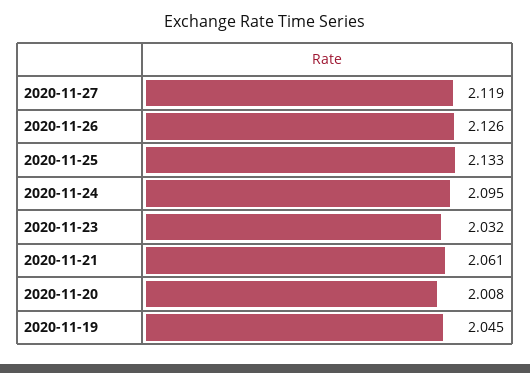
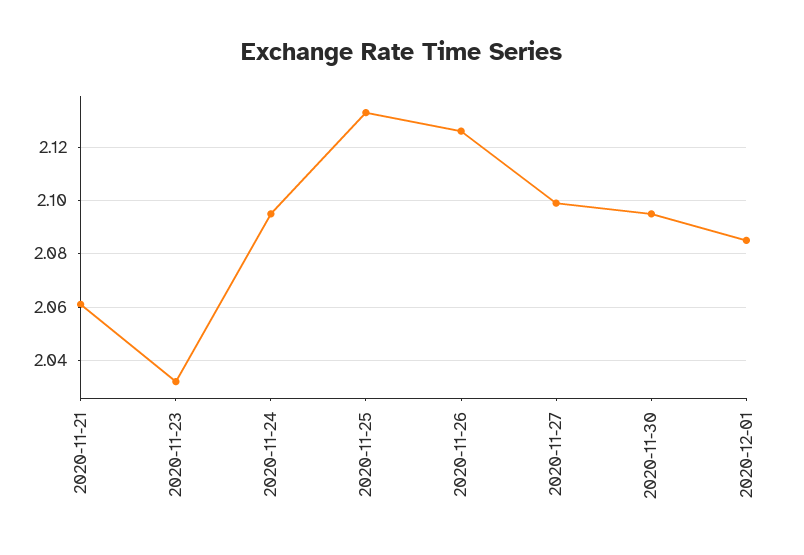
2020-11-27: 2.119 -> 2.1
2020-11-20: 2.008 -> none
2020-11-19: 2.045 -> none
2020-11-30: none -> 2.095
2020-12-01: none -> 2.085

